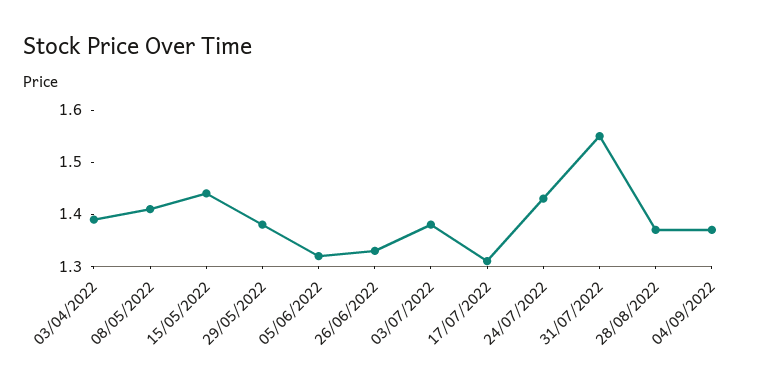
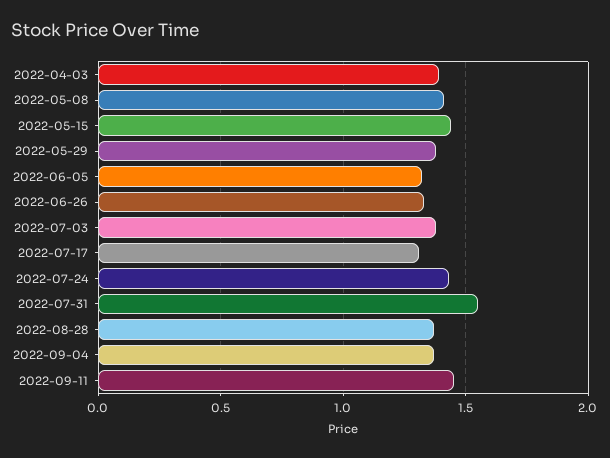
2022-09-11: none -> 1.45

